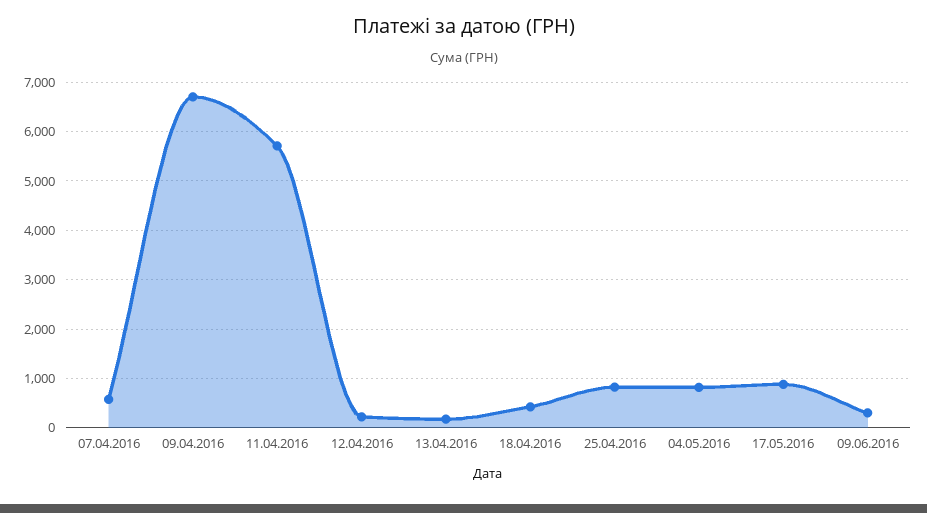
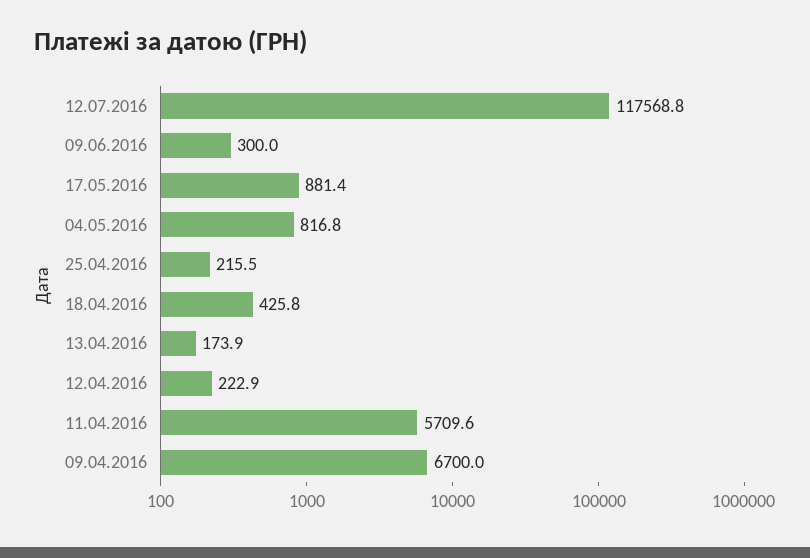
07.04.2016: 600 -> none
25.04.2016: 800 -> 215.5
12.07.2016: none -> 117568.8

